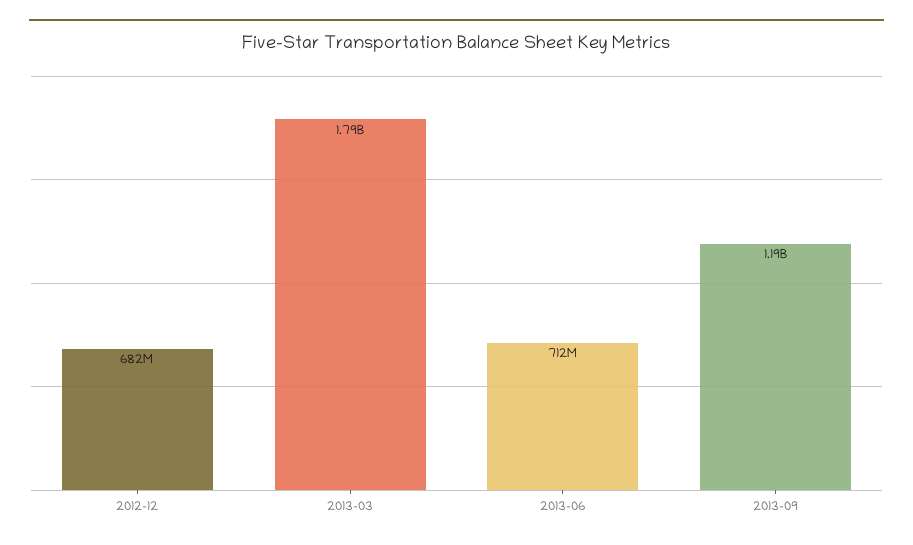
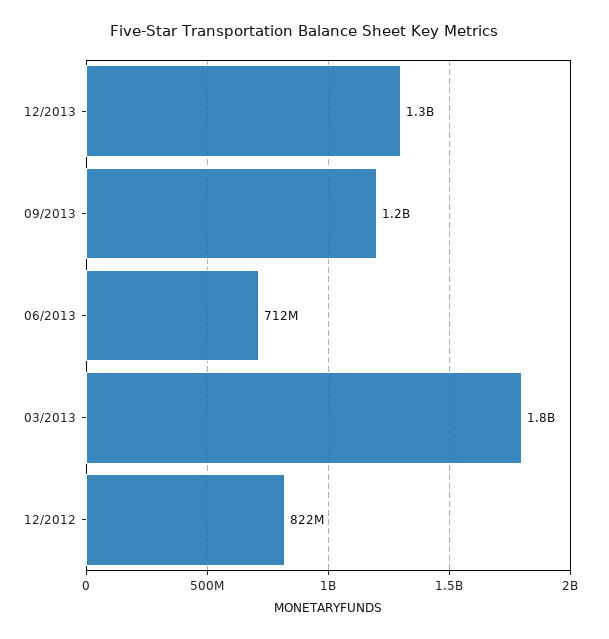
2012-12: 682000000 -> 822000000
12/2013: none -> 1300000000

